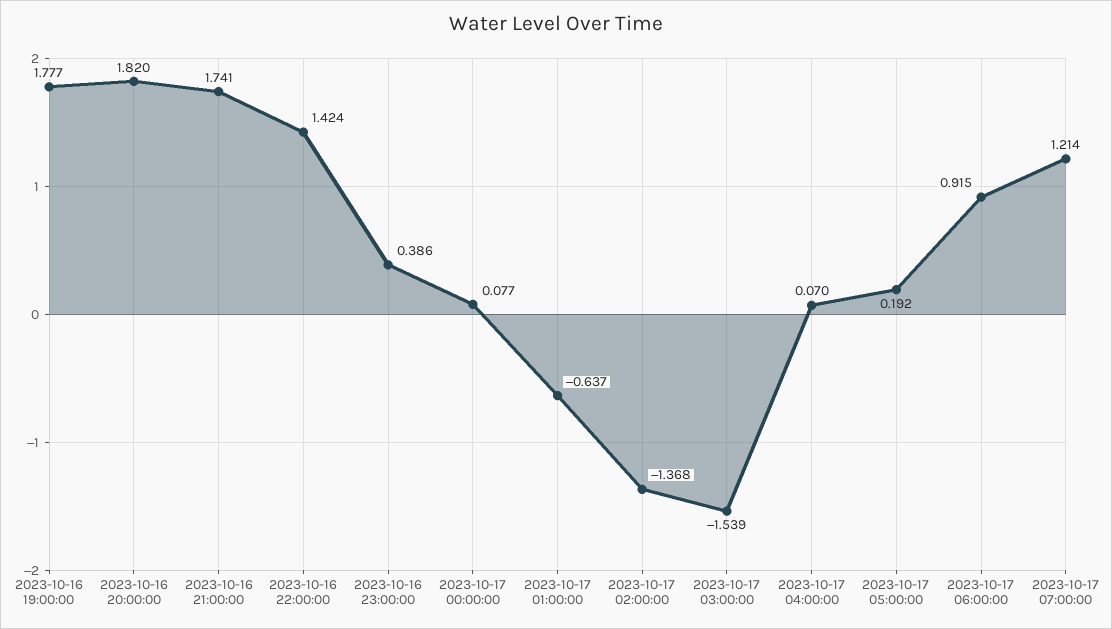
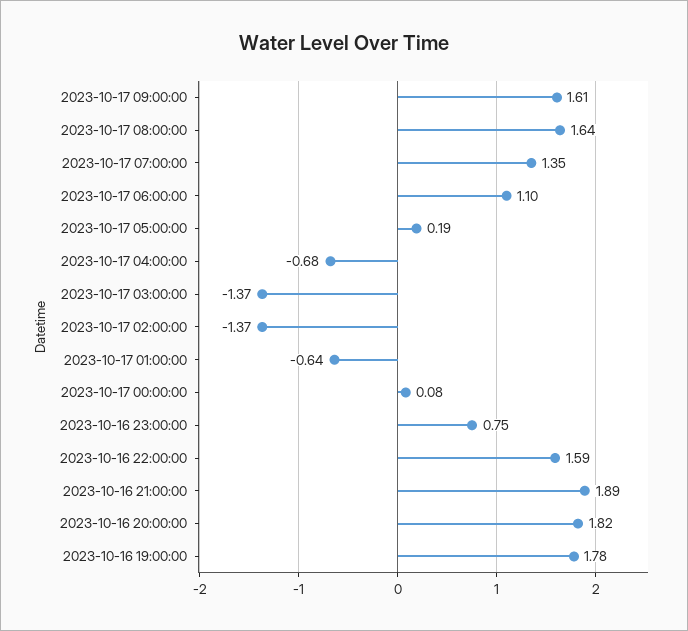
2023-10-16 21:00:00: 1.741 -> 1.89
2023-10-16 22:00:00: 1.424 -> 1.59
2023-10-16 23:00:00: 0.386 -> 0.75
2023-10-17 03:00:00: -1.539 -> -1.37
2023-10-17 04:00:00: 0.07 -> -0.68
2023-10-17 06:00:00: 0.915 -> 1.1
2023-10-17 07:00:00: 1.214 -> 1.35
2023-10-17 09:00:00: none -> 1.61
2023-10-17 08:00:00: none -> 1.64

